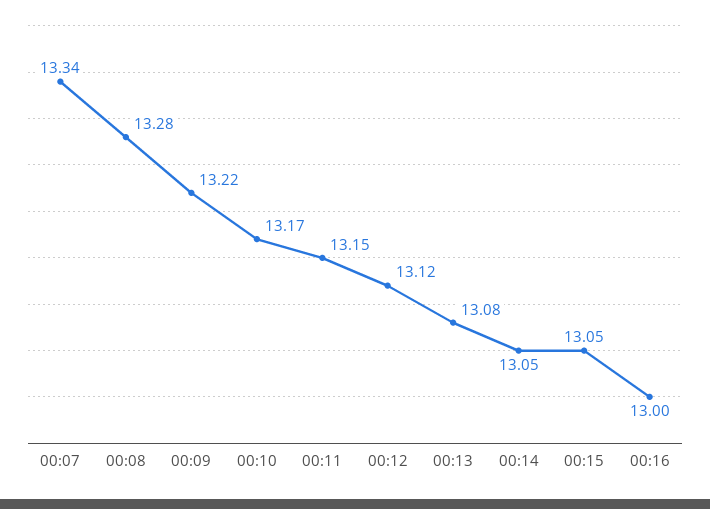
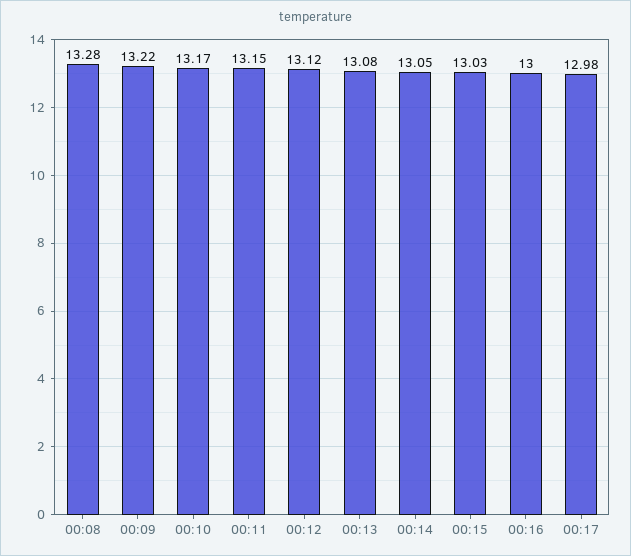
00:07: 13.34 -> none
00:15: 13.05 -> 13.03
00:17: none -> 12.98

